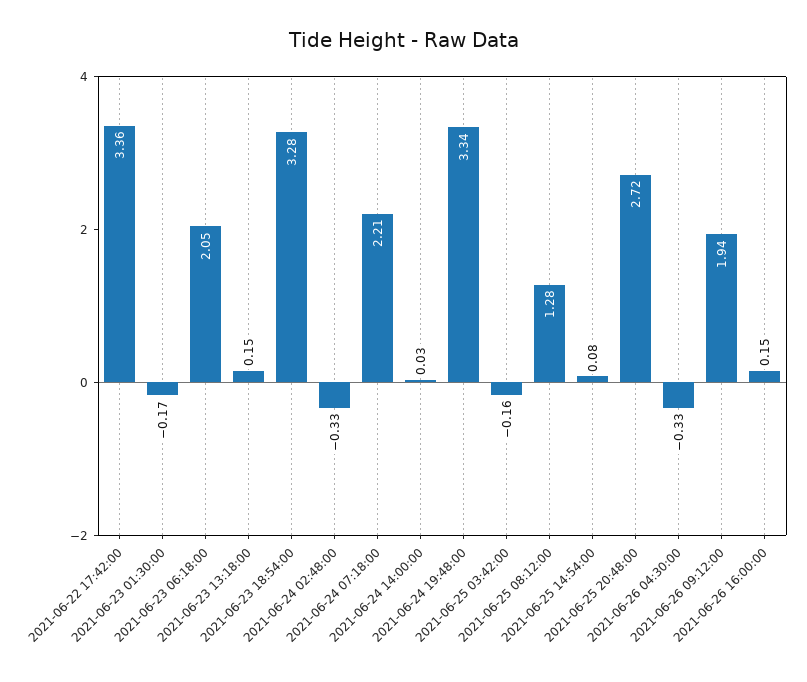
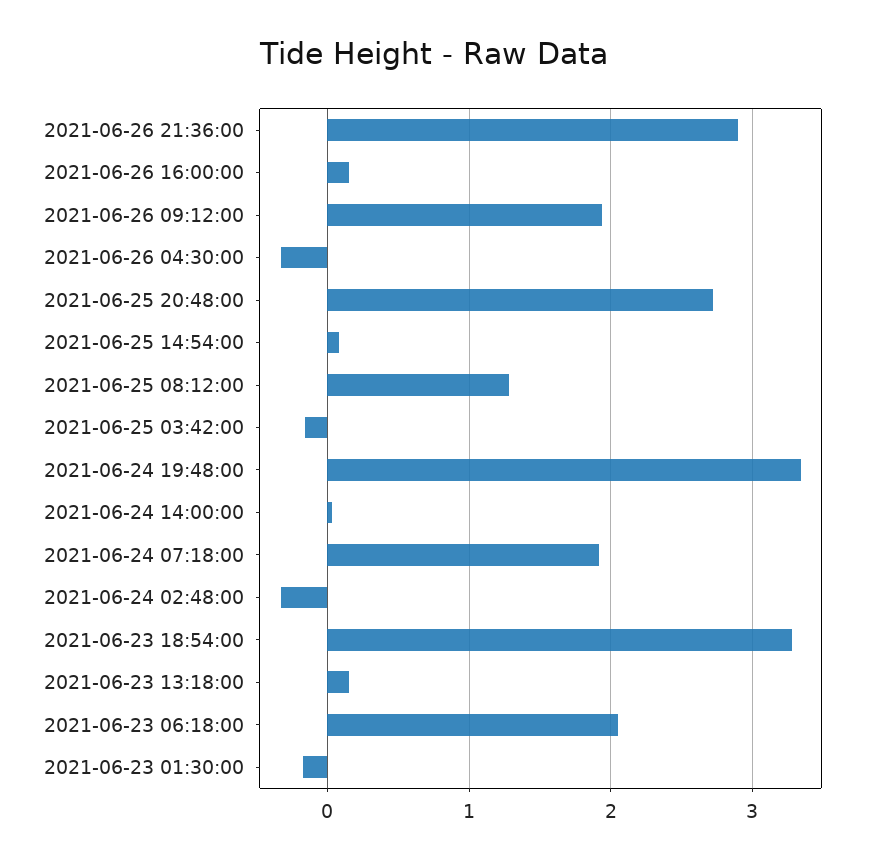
2021-06-22 17:42:00: 3.36 -> none
2021-06-24 07:18:00: 2.21 -> 1.9
2021-06-26 21:36:00: none -> 2.9

